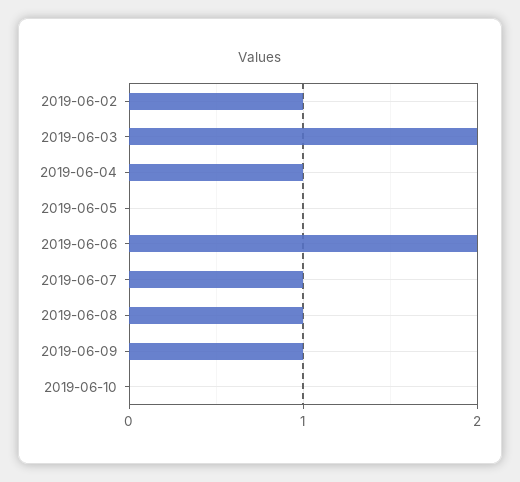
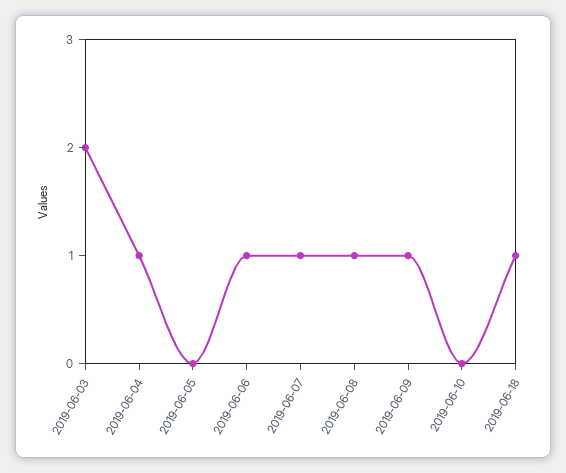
2019-06-02: 1 -> none
2019-06-06: 2 -> 1
2019-06-18: none -> 1

